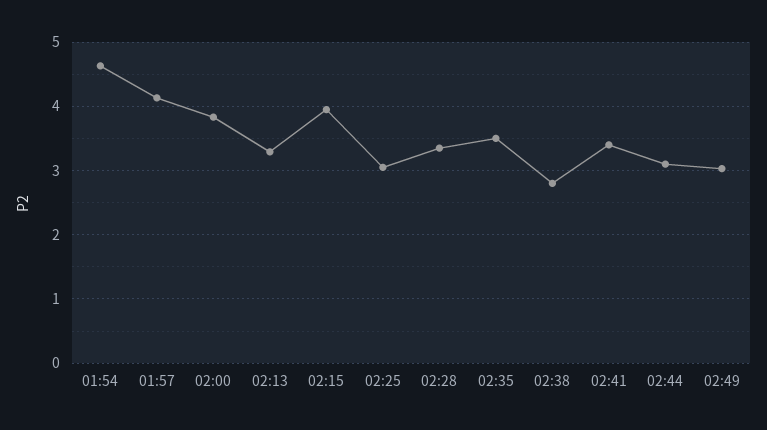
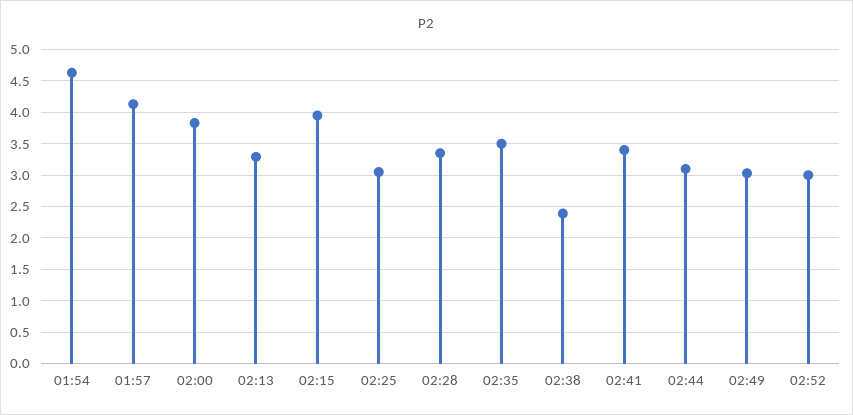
02:38: 2.8 -> 2.4
02:52: none -> 3

